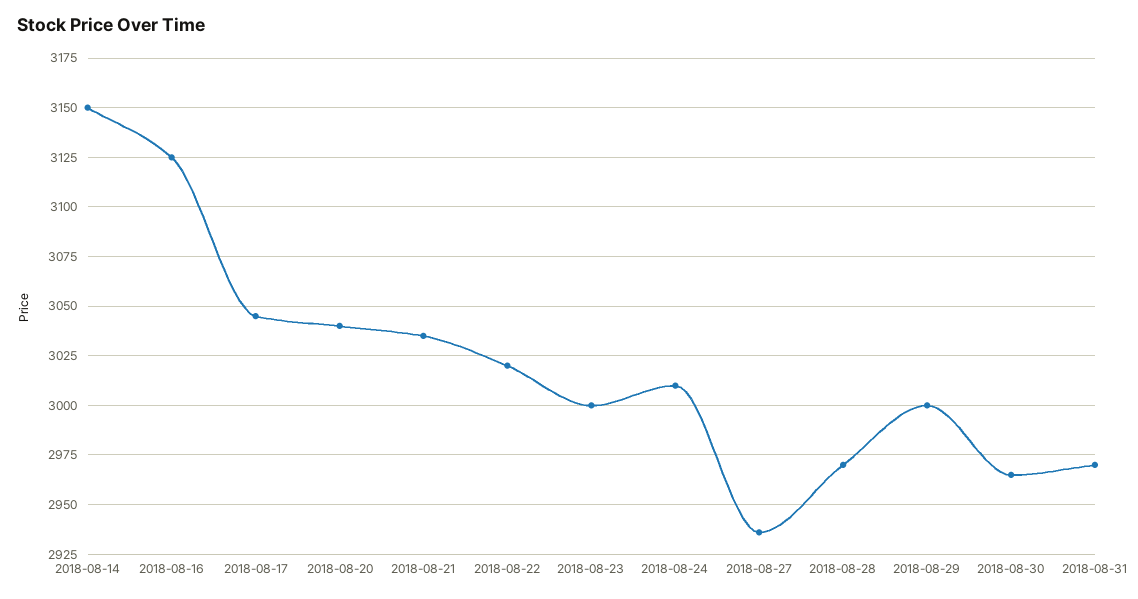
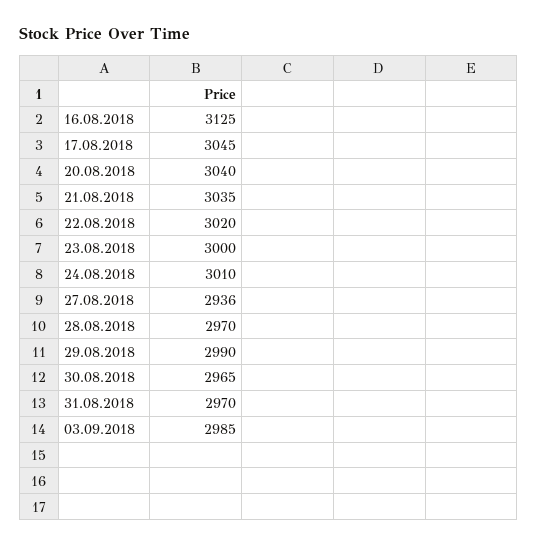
2018-08-14: 3150 -> none
2018-08-29: 3000 -> 2990
03.09.2018: none -> 2985

